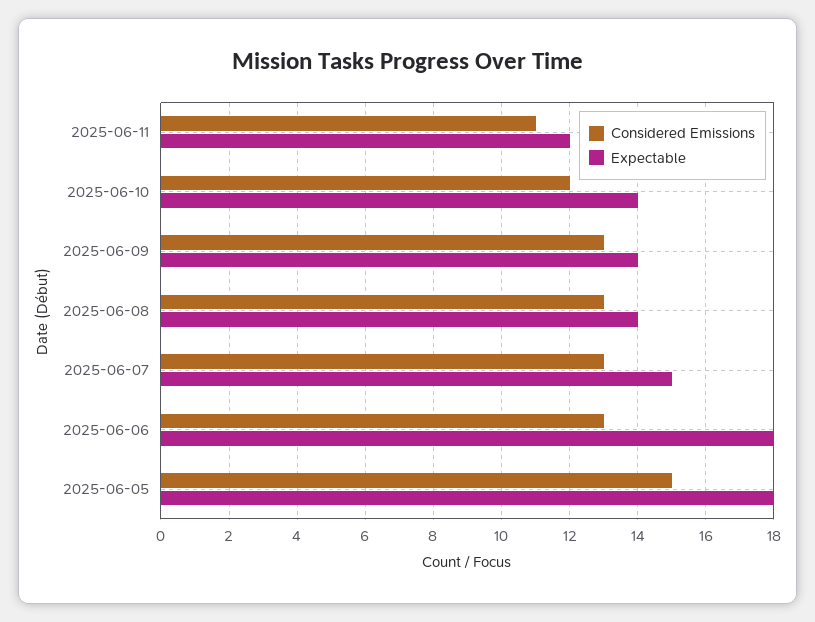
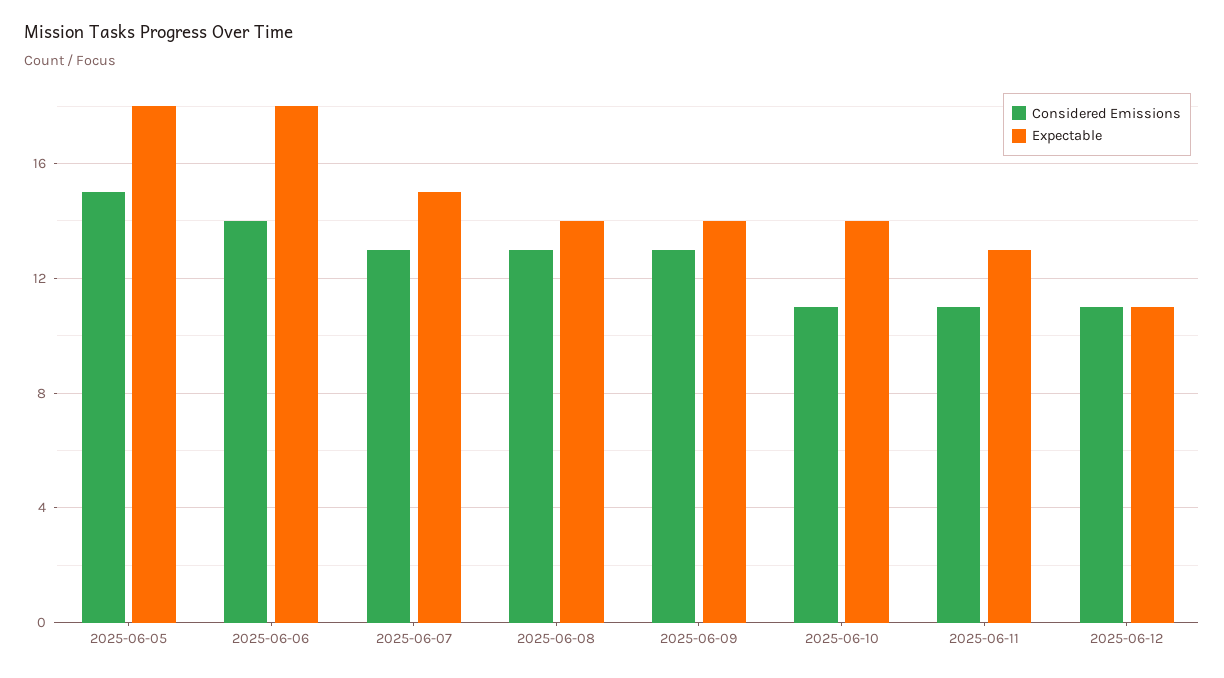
Expectable, 2025-06-11: 12 -> 13
Considered Emissions, 2025-06-10: 12 -> 11
Considered Emissions, 2025-06-06: 13 -> 14
Considered Emissions, 2025-06-12: none -> 11
Expectable, 2025-06-12: none -> 11

